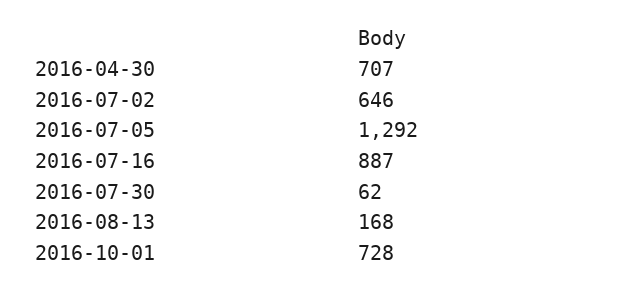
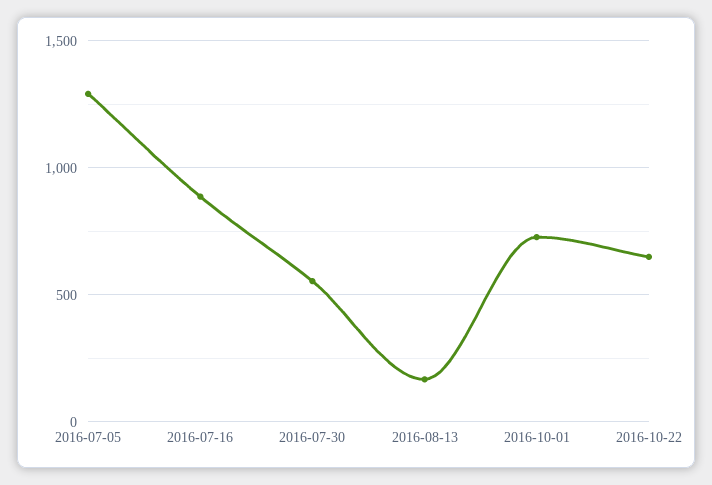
2016-04-30: 707 -> none
2016-07-02: 646 -> none
2016-07-30: 62 -> 550
2016-10-22: none -> 650

